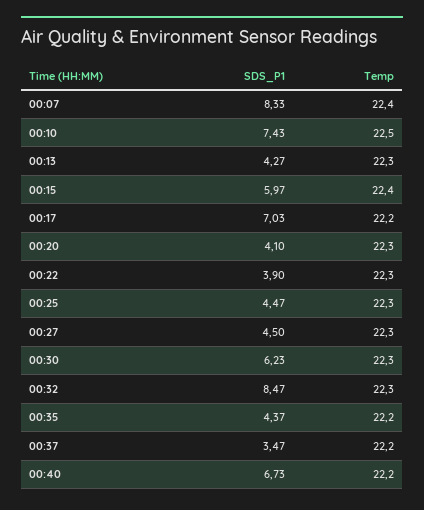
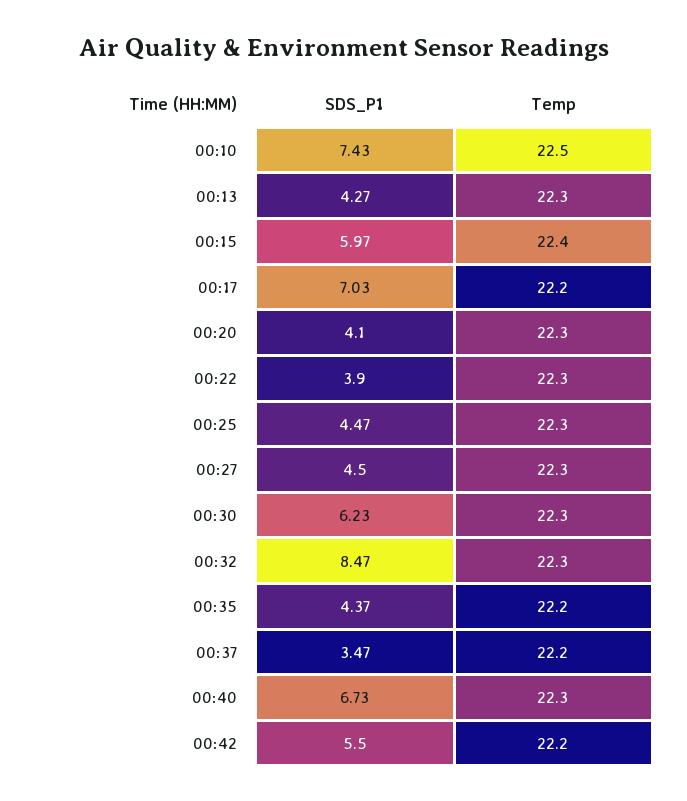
SDS_P1, 00:07: 8.33 -> none
Temp, 00:07: 22.4 -> none
Temp, 00:40: 22.2 -> 22.3
SDS_P1, 00:42: none -> 5.5
Temp, 00:42: none -> 22.2

